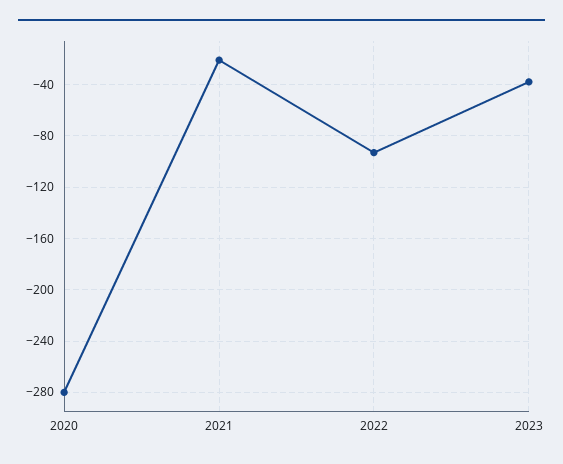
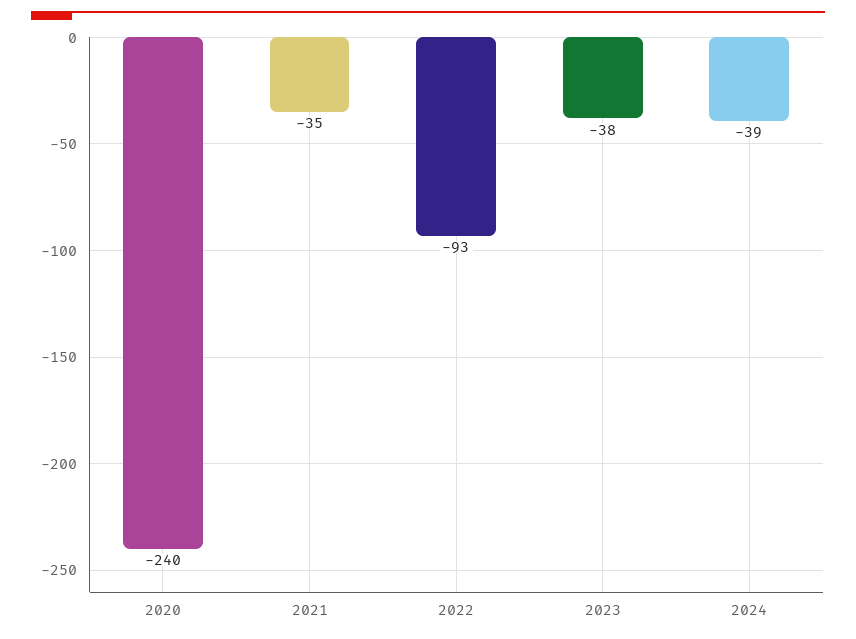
2020: -280 -> -240
2021: -20 -> -35
2024: none -> -39

